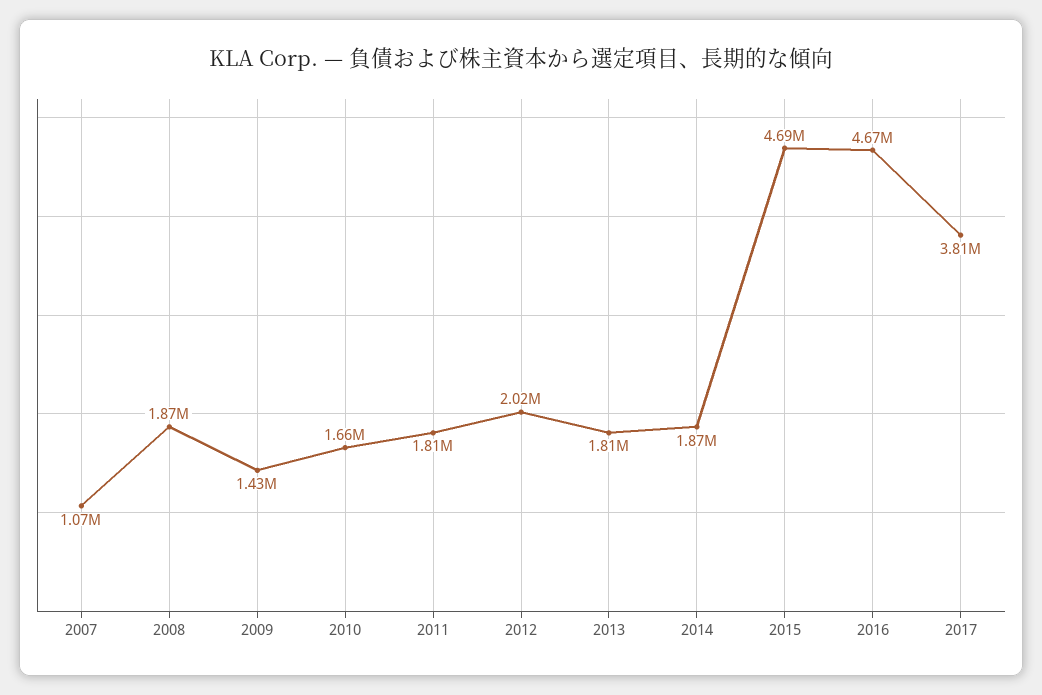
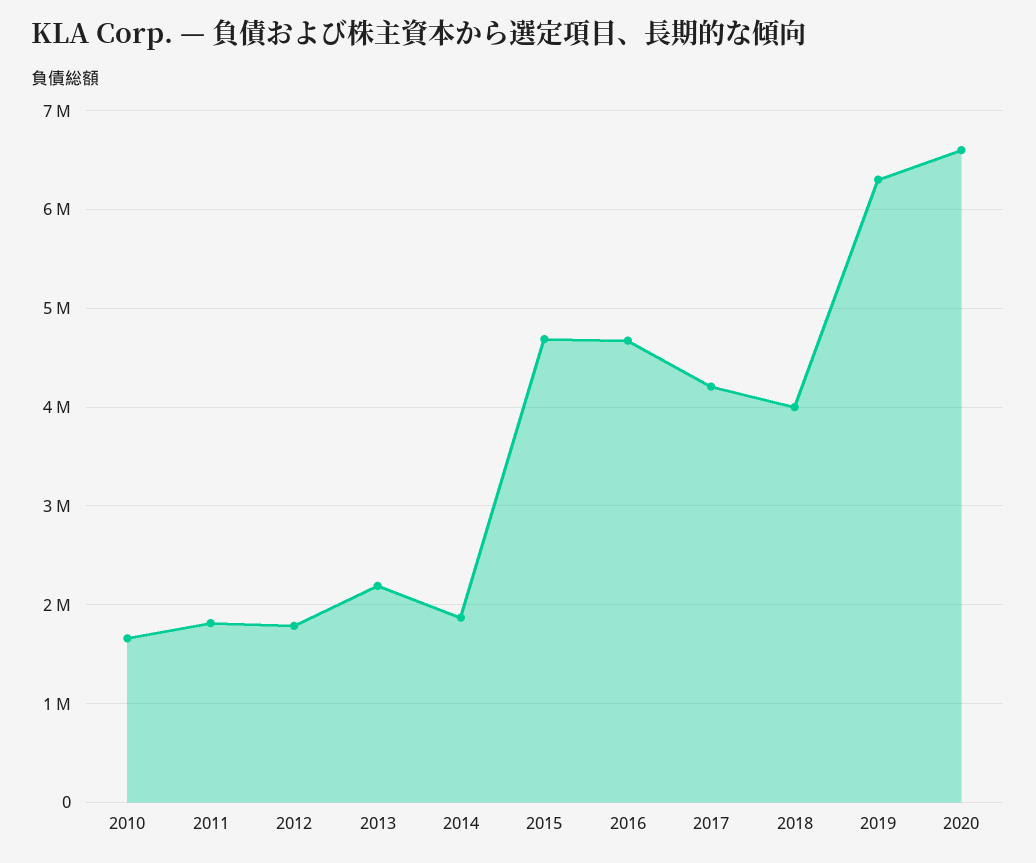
2007: 1070000 -> none
2008: 1870000 -> none
2009: 1430000 -> none
2012: 2020000 -> 1800000
2013: 1810000 -> 2200000
2017: 3810000 -> 4200000
2018: none -> 4000000
2019: none -> 6300000
2020: none -> 6600000

